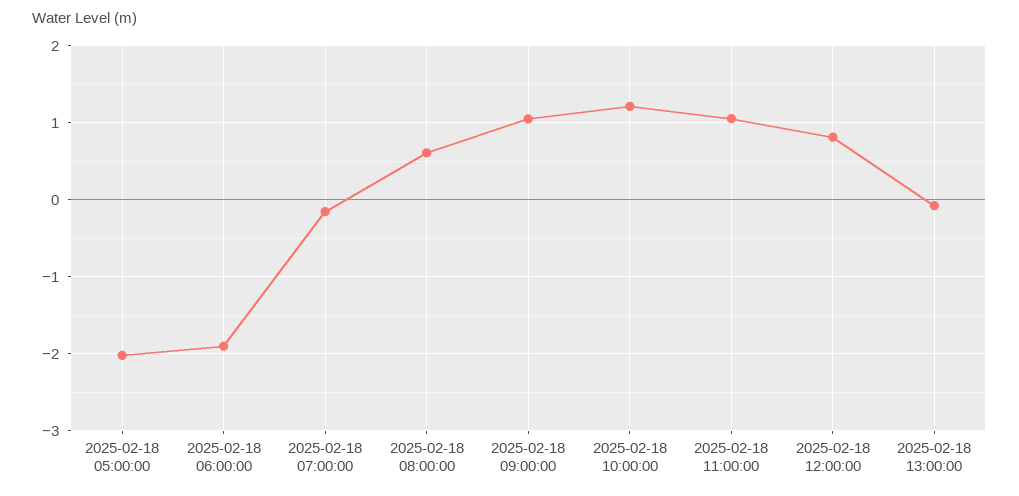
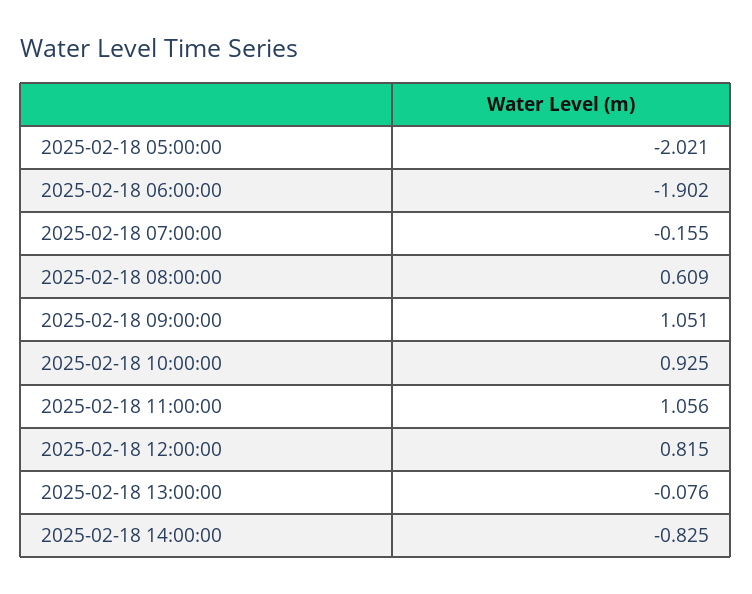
2025-02-18 10:00:00: 1.2 -> 0.925
2025-02-18 14:00:00: none -> -0.825

